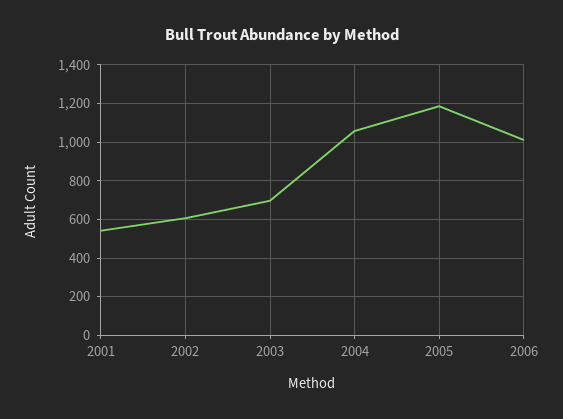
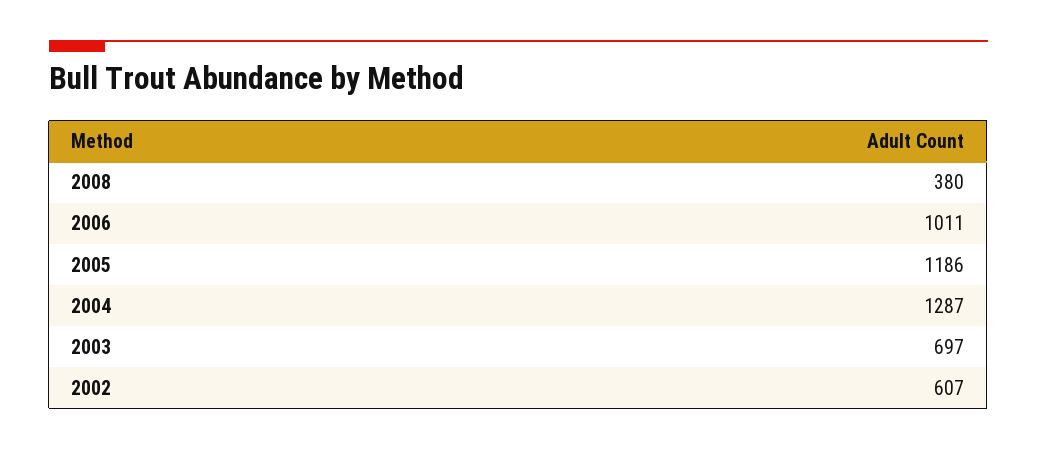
2001: 550 -> none
2004: 1050 -> 1287
2008: none -> 380

